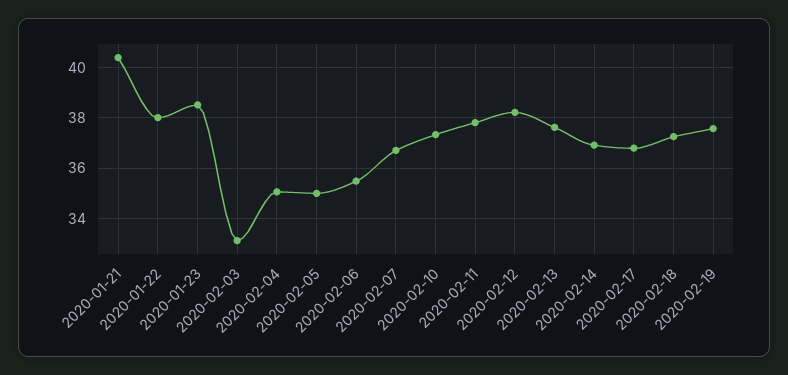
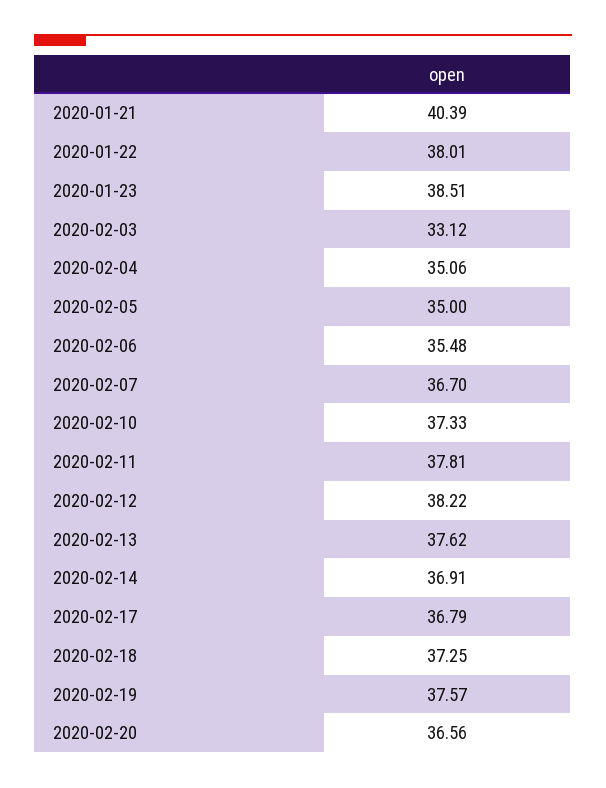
2020-02-20: none -> 36.56

